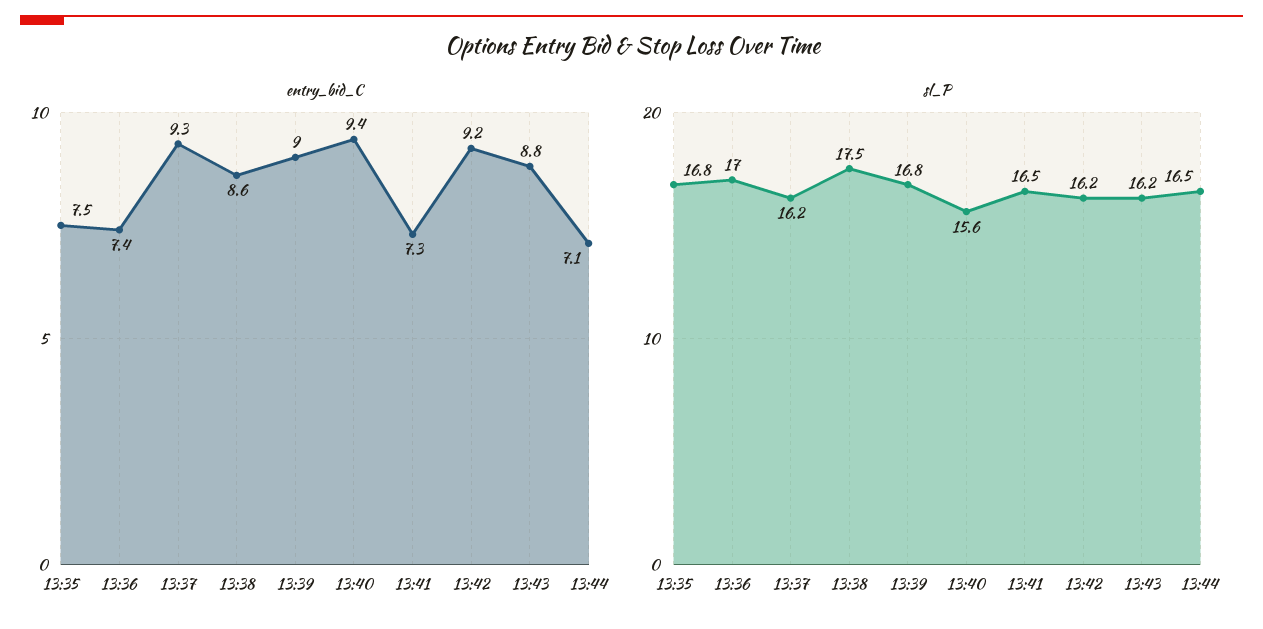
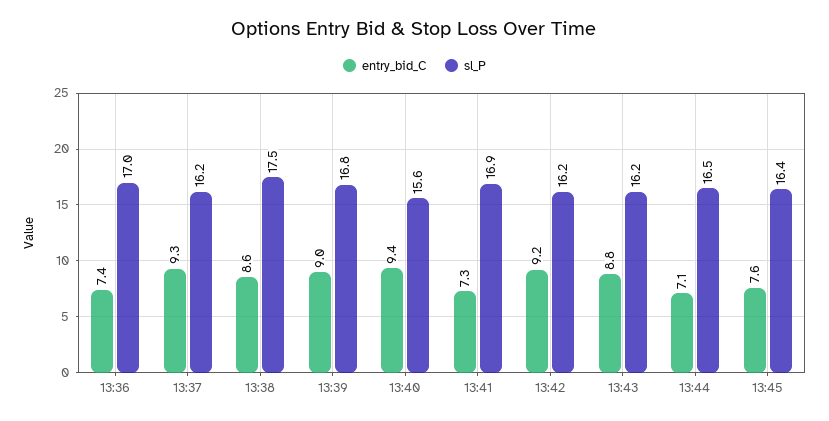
entry_bid_C, 13:35: 7.5 -> none
sl_P, 13:35: 16.8 -> none
sl_P, 13:41: 16.5 -> 16.9
entry_bid_C, 13:45: none -> 7.6
sl_P, 13:45: none -> 16.4

